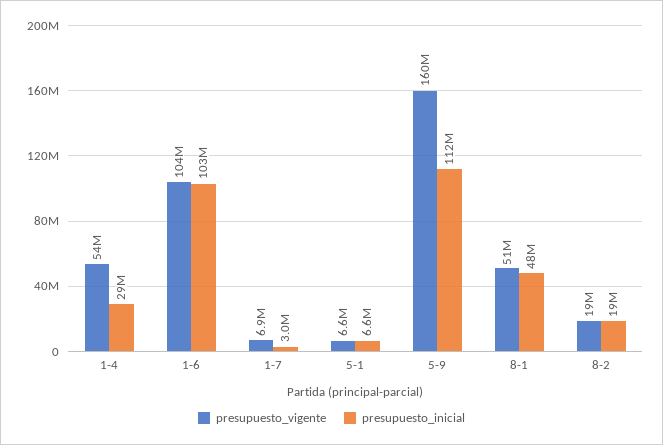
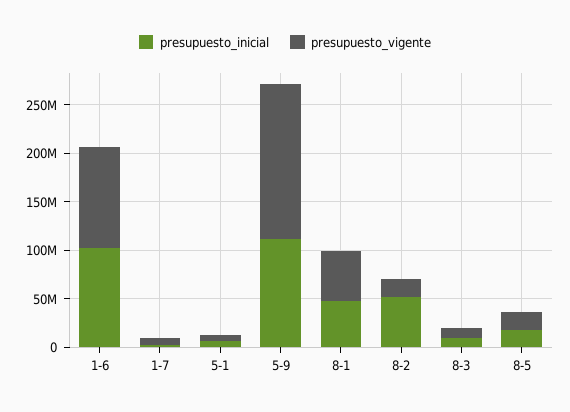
presupuesto_vigente, 1-4: 54000000 -> none
presupuesto_inicial, 1-4: 29000000 -> none
presupuesto_inicial, 8-2: 19000000 -> 50000000
presupuesto_inicial, 8-3: none -> 10000000
presupuesto_vigente, 8-3: none -> 10000000
presupuesto_inicial, 8-5: none -> 20000000
presupuesto_vigente, 8-5: none -> 20000000

